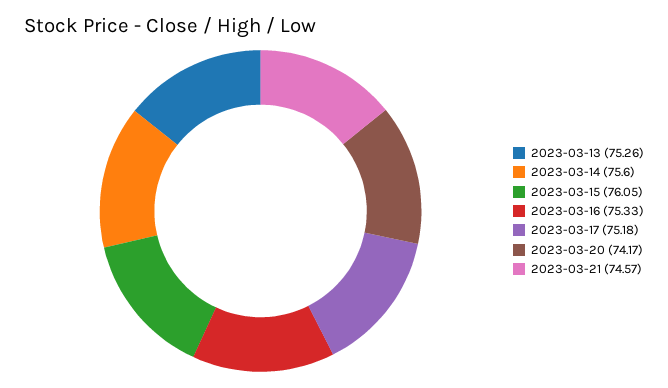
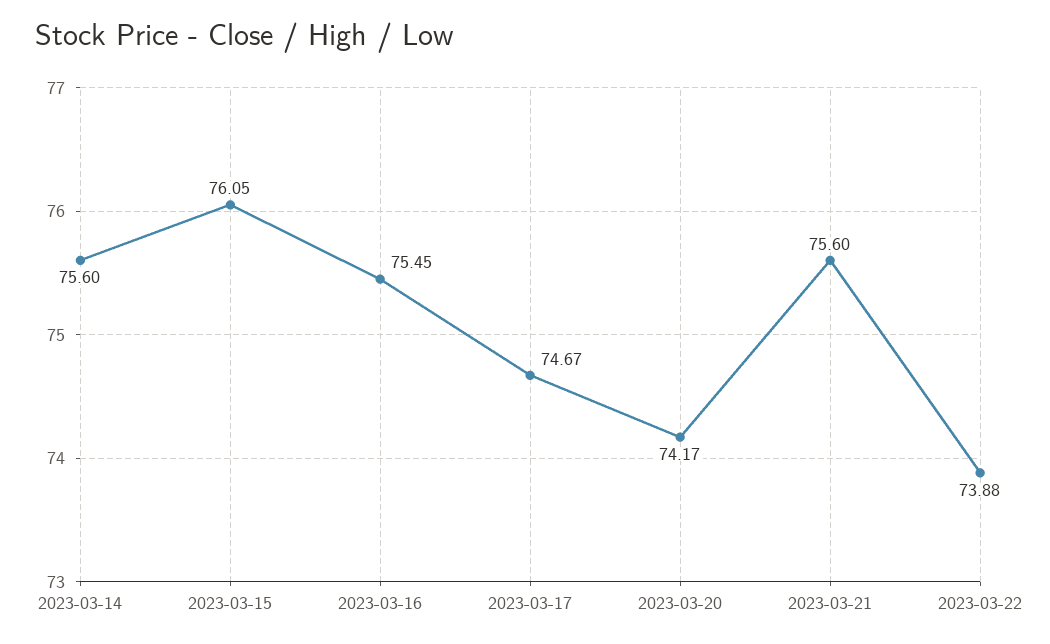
2023-03-13: 75.26 -> none
2023-03-16: 75.33 -> 75.45
2023-03-17: 75.18 -> 74.67
2023-03-21: 74.57 -> 75.6
2023-03-22: none -> 73.88

